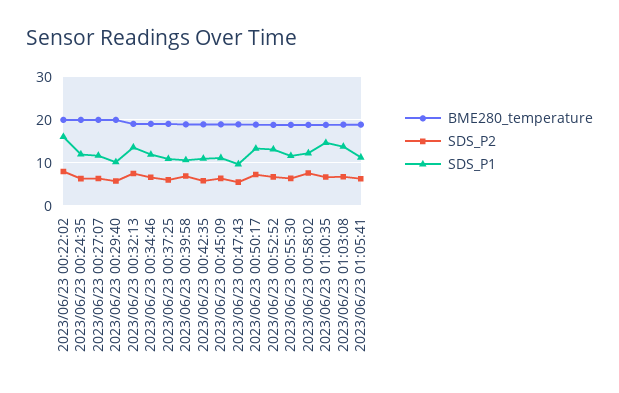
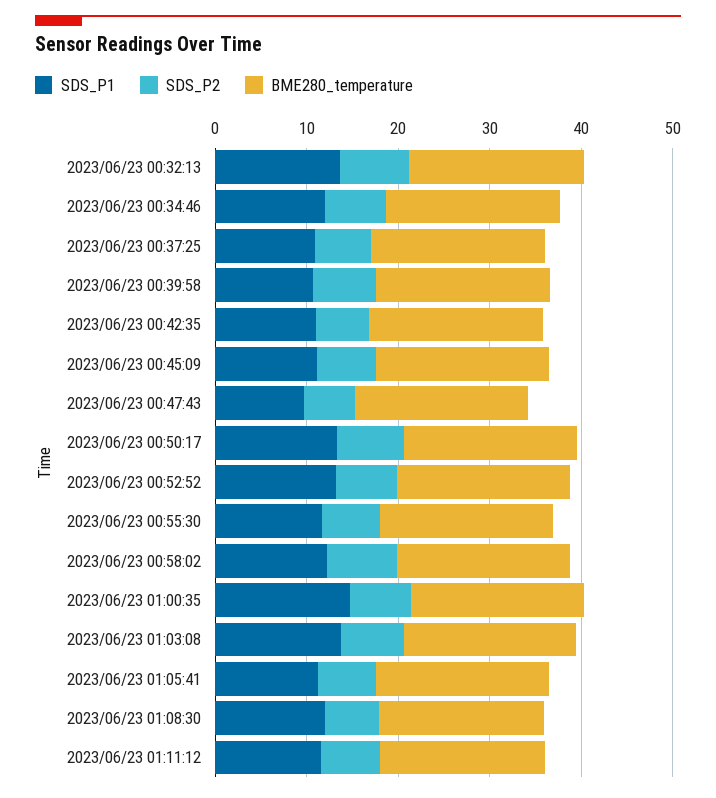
BME280_temperature, 2023/06/23 00:22:02: 20 -> none
SDS_P2, 2023/06/23 00:22:02: 8 -> none
SDS_P1, 2023/06/23 00:22:02: 16 -> none
BME280_temperature, 2023/06/23 00:24:35: 20 -> none
SDS_P2, 2023/06/23 00:24:35: 6 -> none
SDS_P1, 2023/06/23 00:24:35: 12 -> none
BME280_temperature, 2023/06/23 00:27:07: 20 -> none
SDS_P2, 2023/06/23 00:27:07: 6 -> none
SDS_P1, 2023/06/23 00:27:07: 12 -> none
BME280_temperature, 2023/06/23 00:29:40: 20 -> none
SDS_P2, 2023/06/23 00:29:40: 6 -> none
SDS_P1, 2023/06/23 00:29:40: 10 -> none
SDS_P1, 2023/06/23 01:08:30: none -> 12
SDS_P2, 2023/06/23 01:08:30: none -> 6
BME280_temperature, 2023/06/23 01:08:30: none -> 18
SDS_P1, 2023/06/23 01:11:12: none -> 12
SDS_P2, 2023/06/23 01:11:12: none -> 6
BME280_temperature, 2023/06/23 01:11:12: none -> 18

